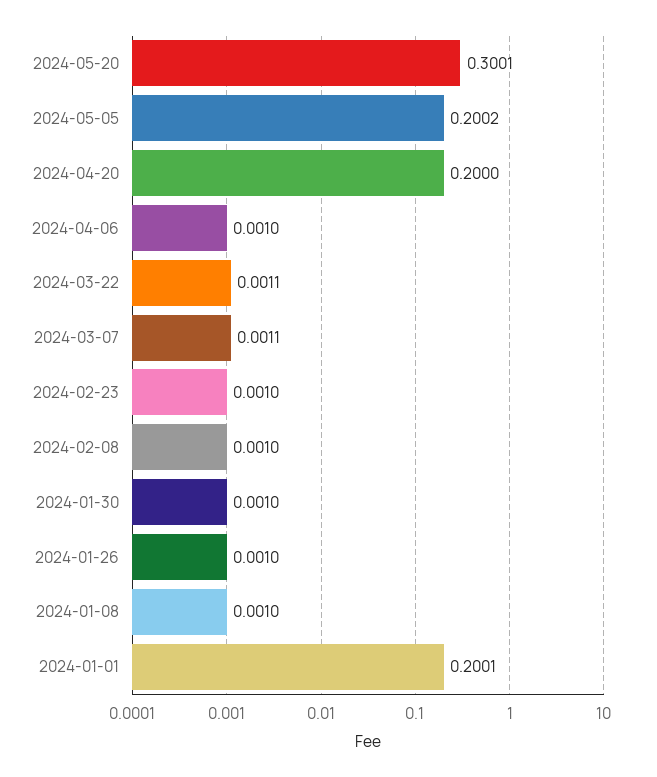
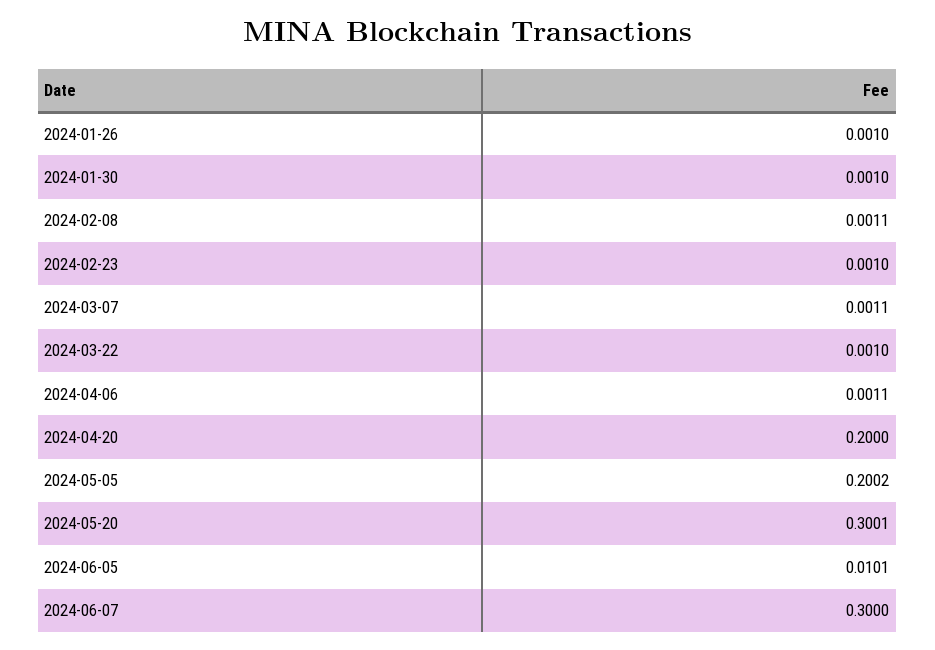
2024-04-06: 0.001 -> 0.0011
2024-03-22: 0.0011 -> 0.001
2024-02-08: 0.001 -> 0.0011
2024-01-08: 0.001 -> none
2024-01-01: 0.2001 -> none
2024-06-05: none -> 0.0101
2024-06-07: none -> 0.3

